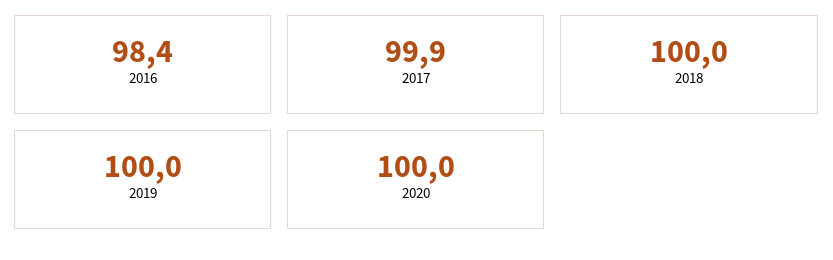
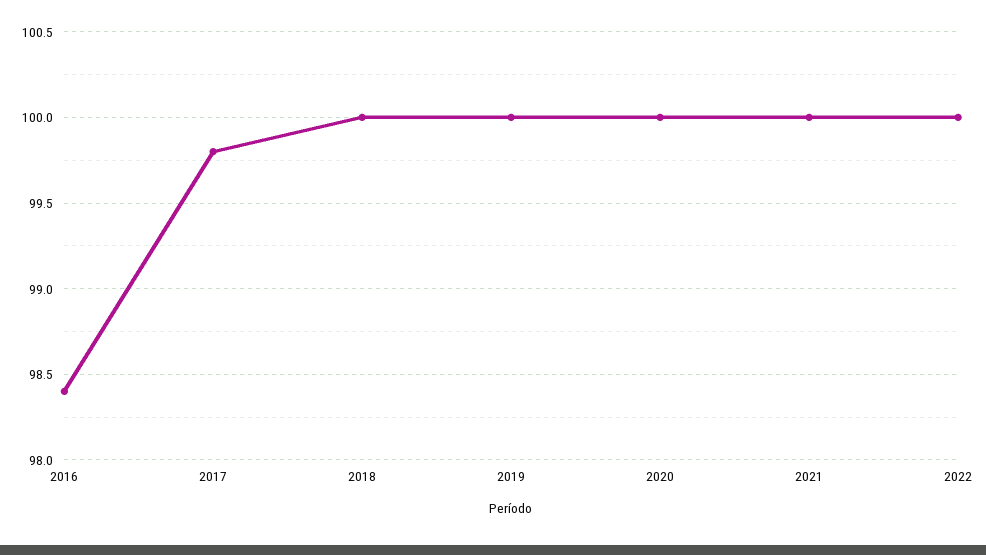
2017: 99.9 -> 99.8
2021: none -> 100
2022: none -> 100

